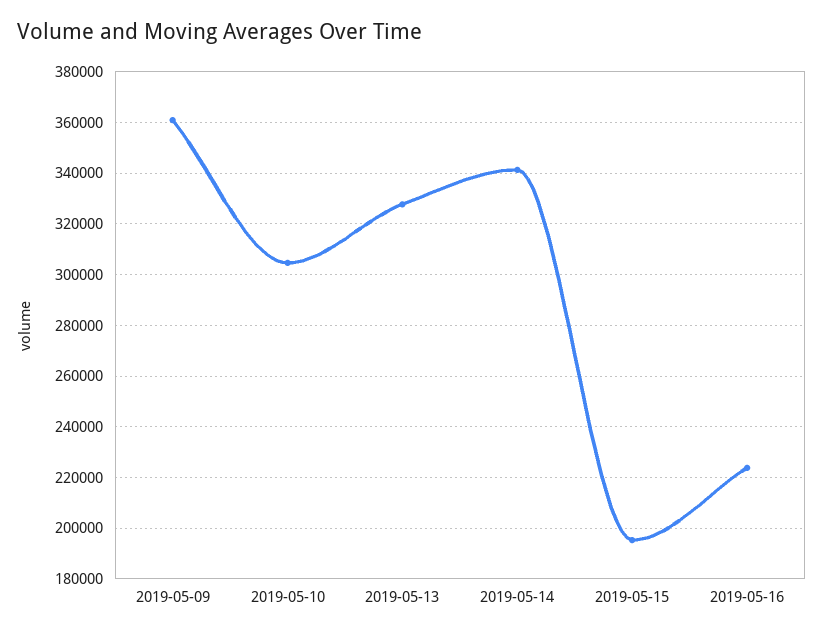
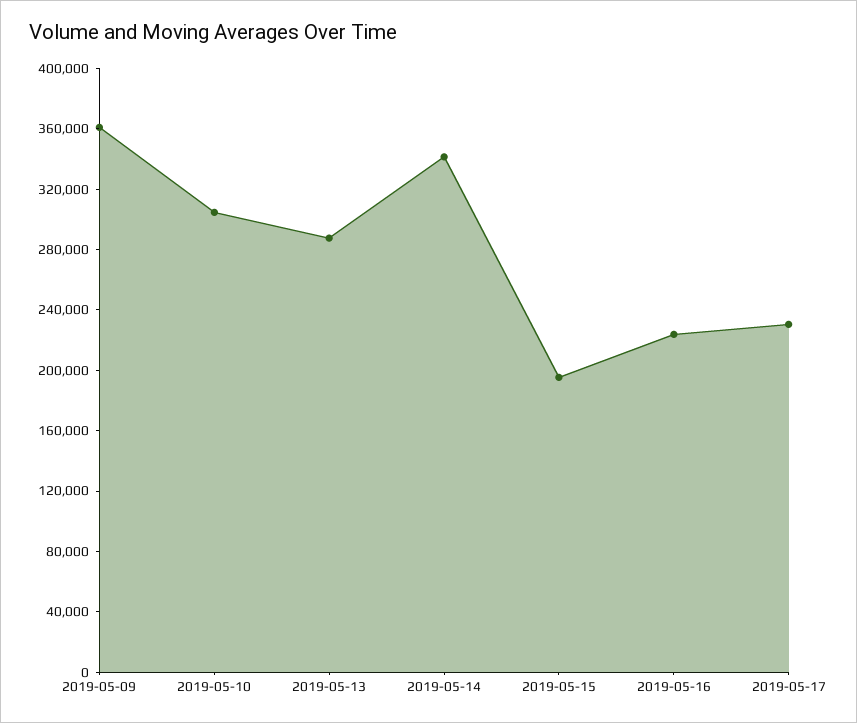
2019-05-13: 327500 -> 290000
2019-05-17: none -> 230000

